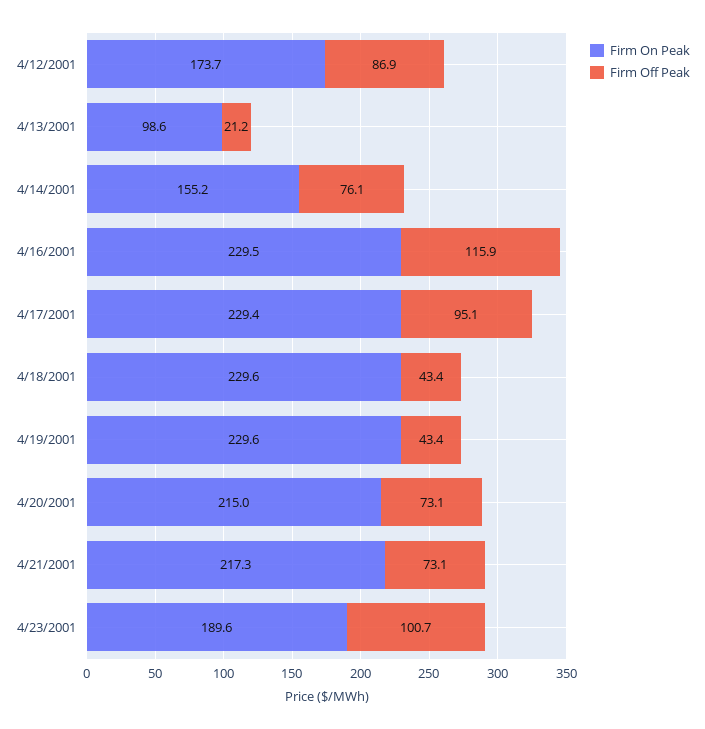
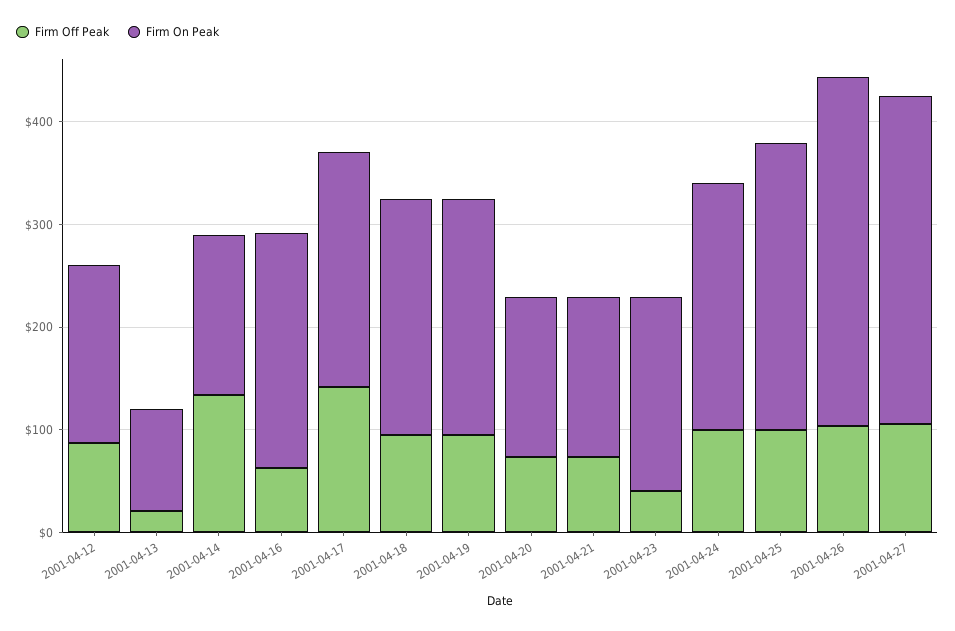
Firm Off Peak, 4/14/2001: 76.1 -> 140
Firm Off Peak, 4/16/2001: 115.9 -> 60
Firm Off Peak, 4/17/2001: 95.1 -> 140
Firm Off Peak, 4/18/2001: 43.4 -> 100
Firm Off Peak, 4/19/2001: 43.4 -> 100
Firm On Peak, 4/20/2001: 215 -> 160
Firm On Peak, 4/21/2001: 217.3 -> 160
Firm Off Peak, 4/23/2001: 100.7 -> 40
Firm Off Peak, 2001-04-24: none -> 100
Firm On Peak, 2001-04-24: none -> 240
Firm Off Peak, 2001-04-25: none -> 100
Firm On Peak, 2001-04-25: none -> 280
Firm Off Peak, 2001-04-26: none -> 100
Firm On Peak, 2001-04-26: none -> 340
Firm Off Peak, 2001-04-27: none -> 100
Firm On Peak, 2001-04-27: none -> 320

